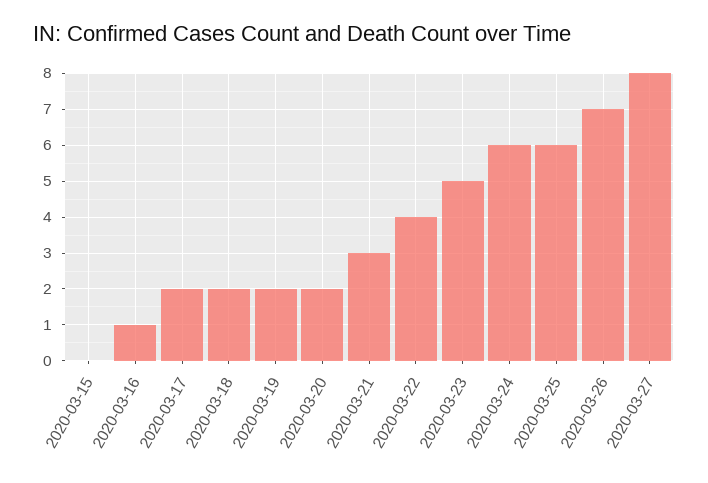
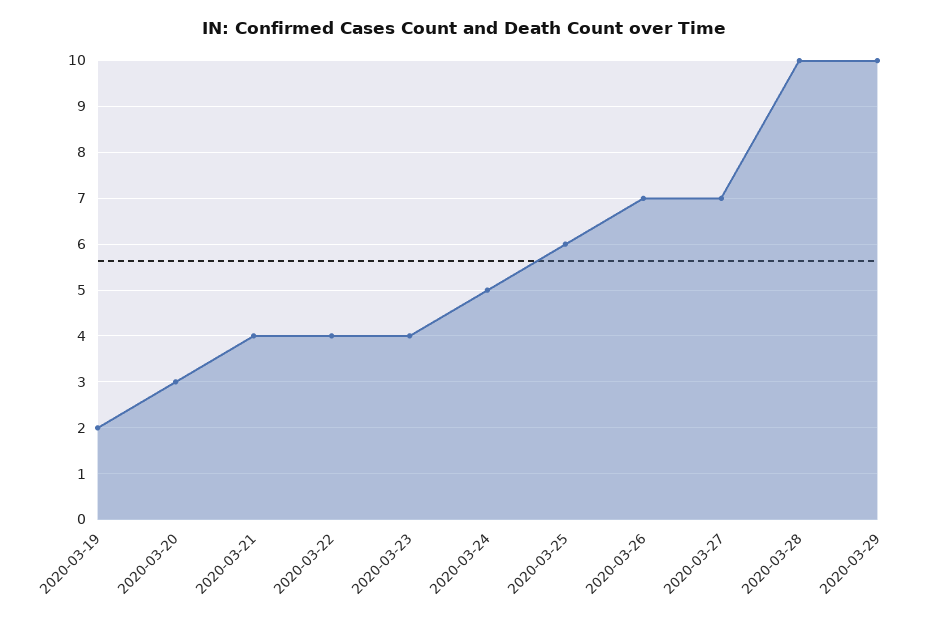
2020-03-15: 0 -> none
2020-03-16: 1 -> none
2020-03-17: 2 -> none
2020-03-18: 2 -> none
2020-03-20: 2 -> 3
2020-03-21: 3 -> 4
2020-03-23: 5 -> 4
2020-03-24: 6 -> 5
2020-03-27: 8 -> 7
2020-03-28: none -> 10
2020-03-29: none -> 10

